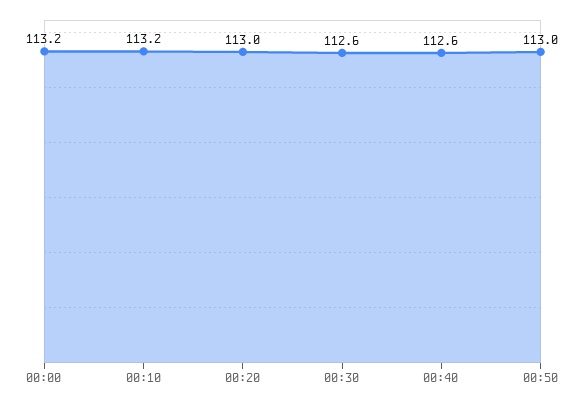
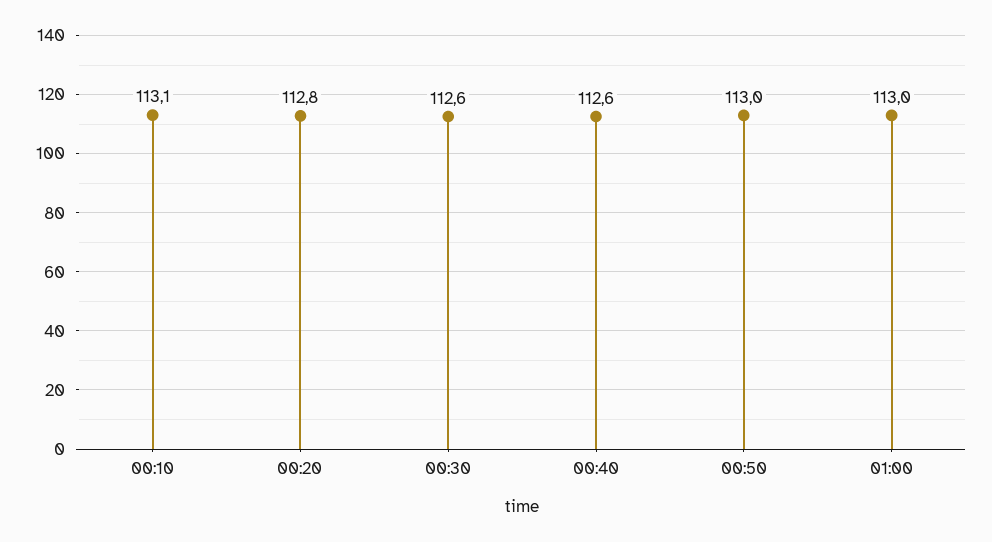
00:00: 113.2 -> none
00:10: 113.2 -> 113.1
00:20: 113 -> 112.8
01:00: none -> 113

